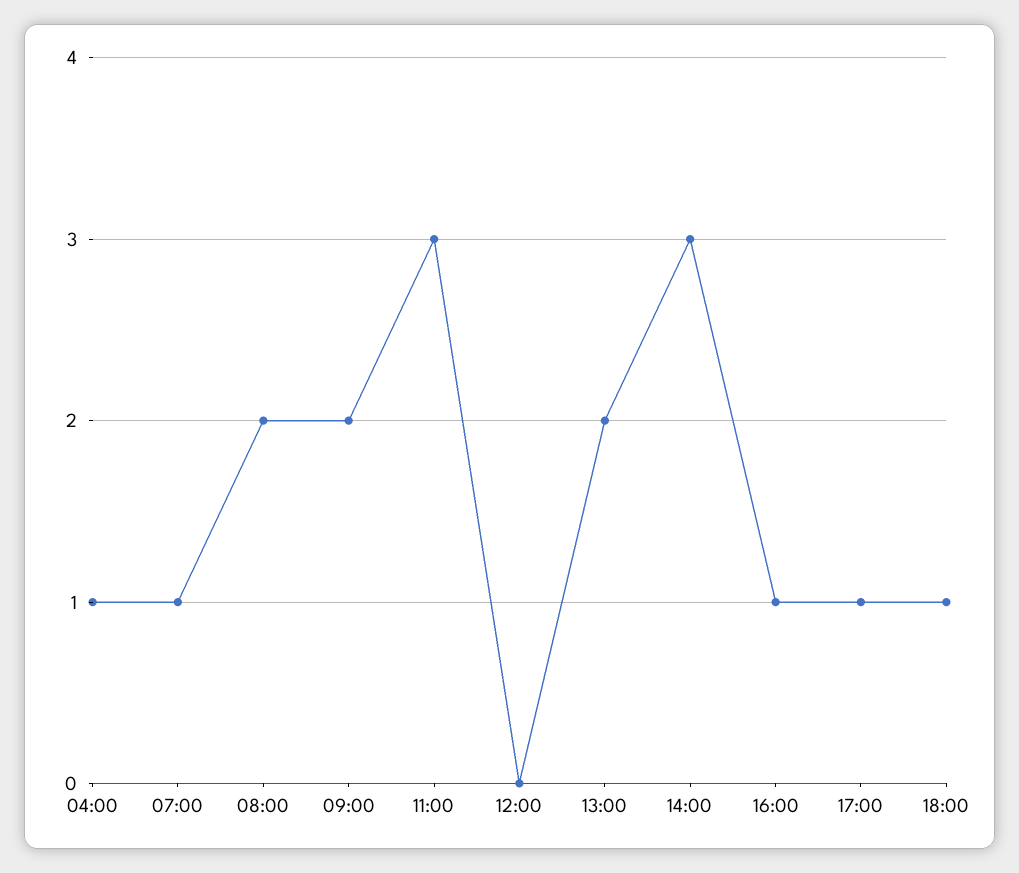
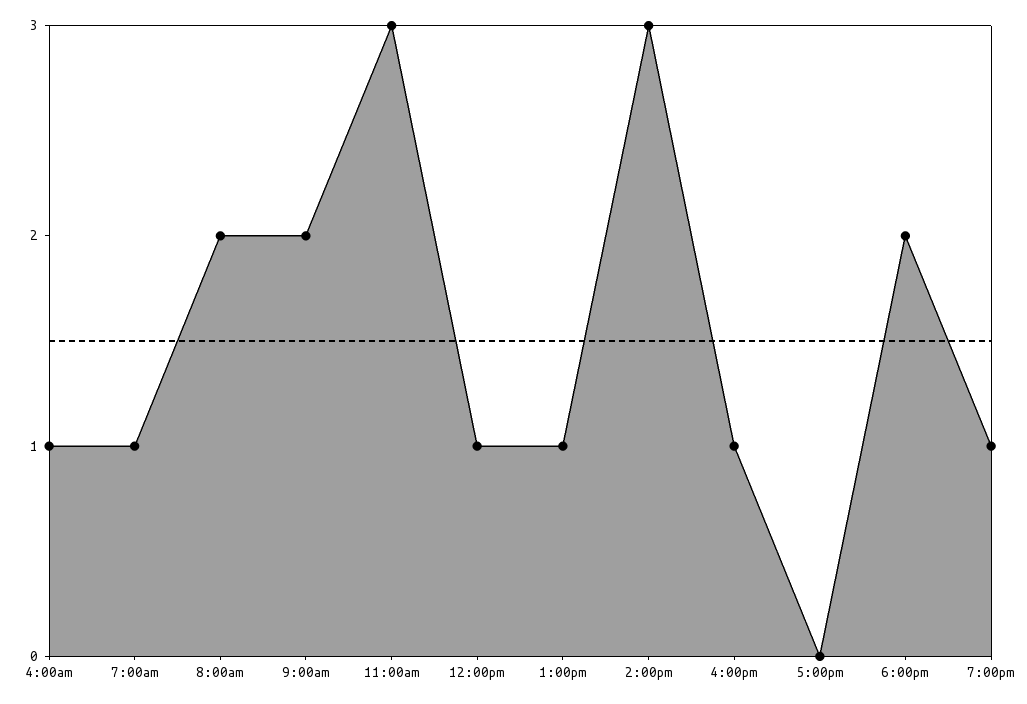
12:00: 0 -> 1
13:00: 2 -> 1
17:00: 1 -> 0
18:00: 1 -> 2
7:00pm: none -> 1

